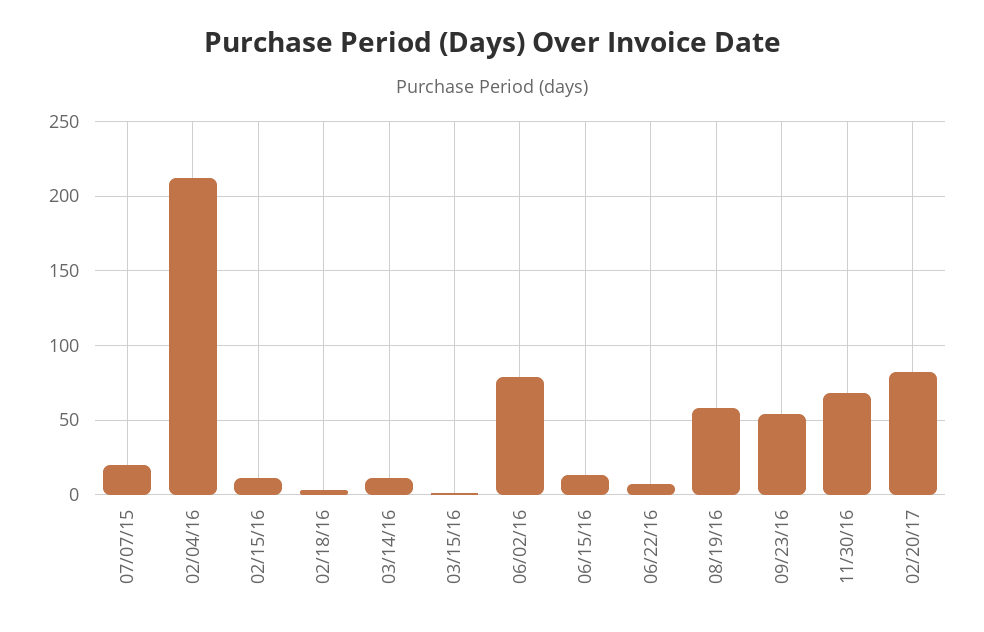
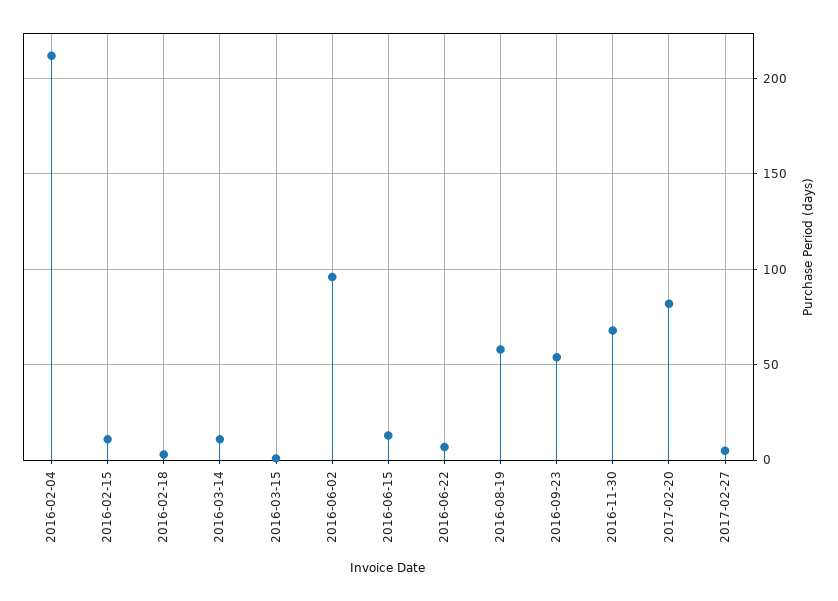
07/07/15: 20 -> none
06/02/16: 80 -> 95
2017-02-27: none -> 5

